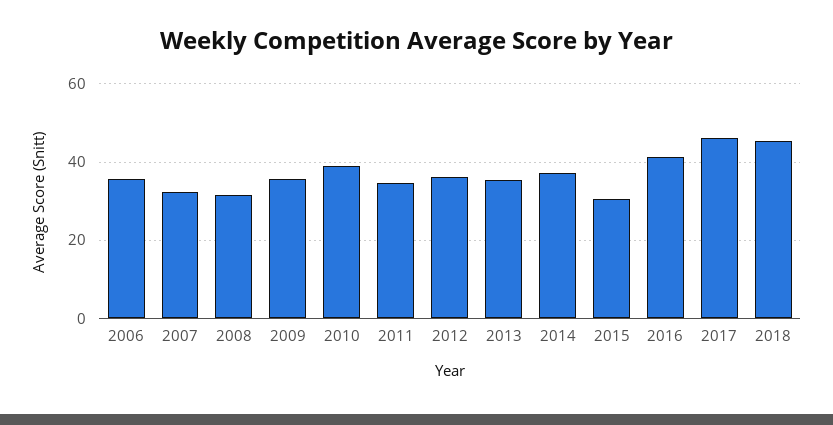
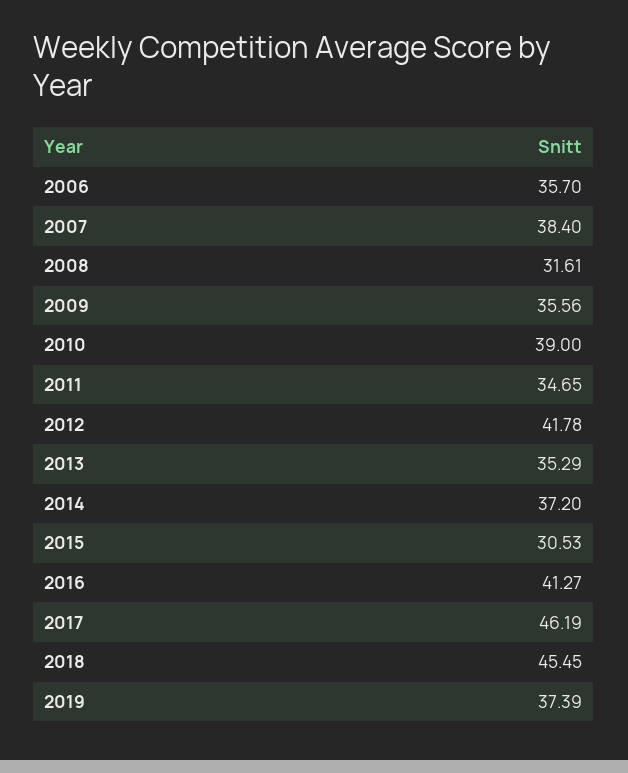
2007: 32 -> 38.4
2012: 36 -> 41.78
2019: none -> 37.39

